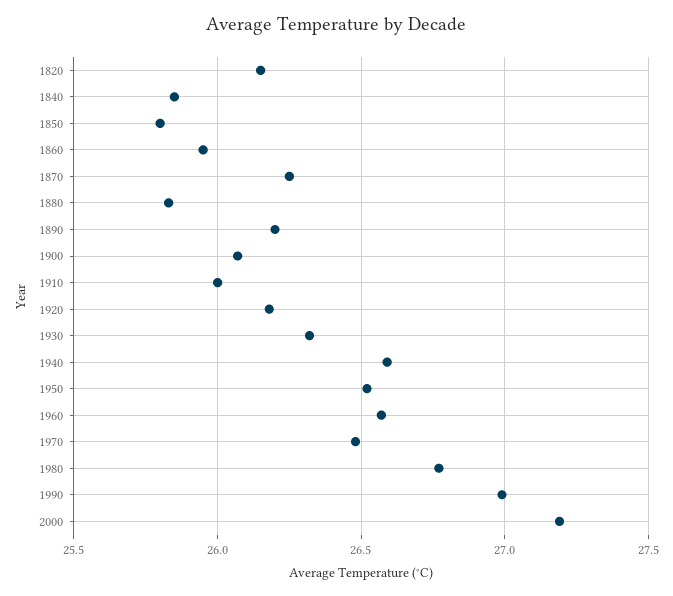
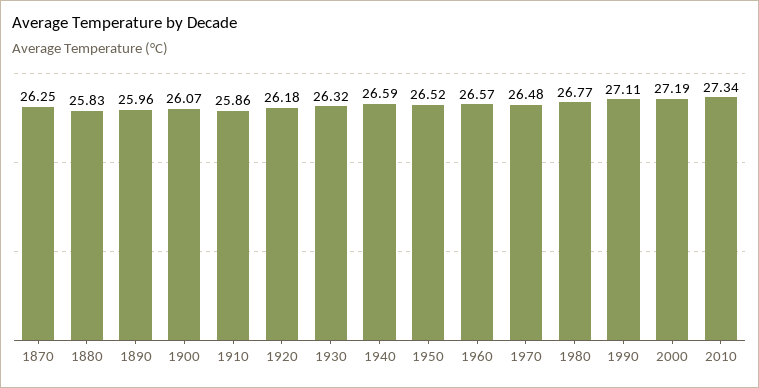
1820: 26.15 -> none
1840: 25.85 -> none
1850: 25.8 -> none
1860: 25.95 -> none
1890: 26.2 -> 25.96
1910: 26 -> 25.86
1990: 27 -> 27.11
2010: none -> 27.34

